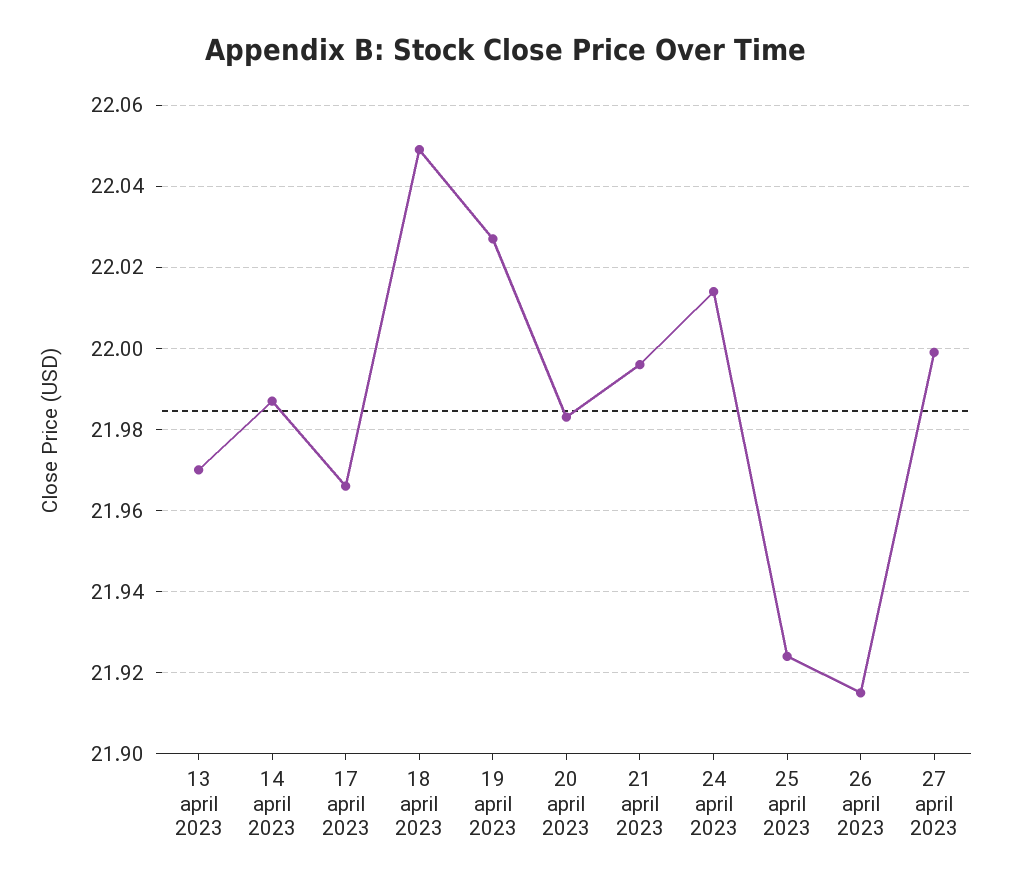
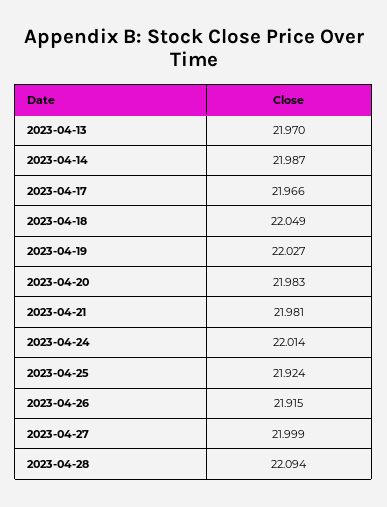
21 april 2023: 21.995 -> 21.981
2023-04-28: none -> 22.094

